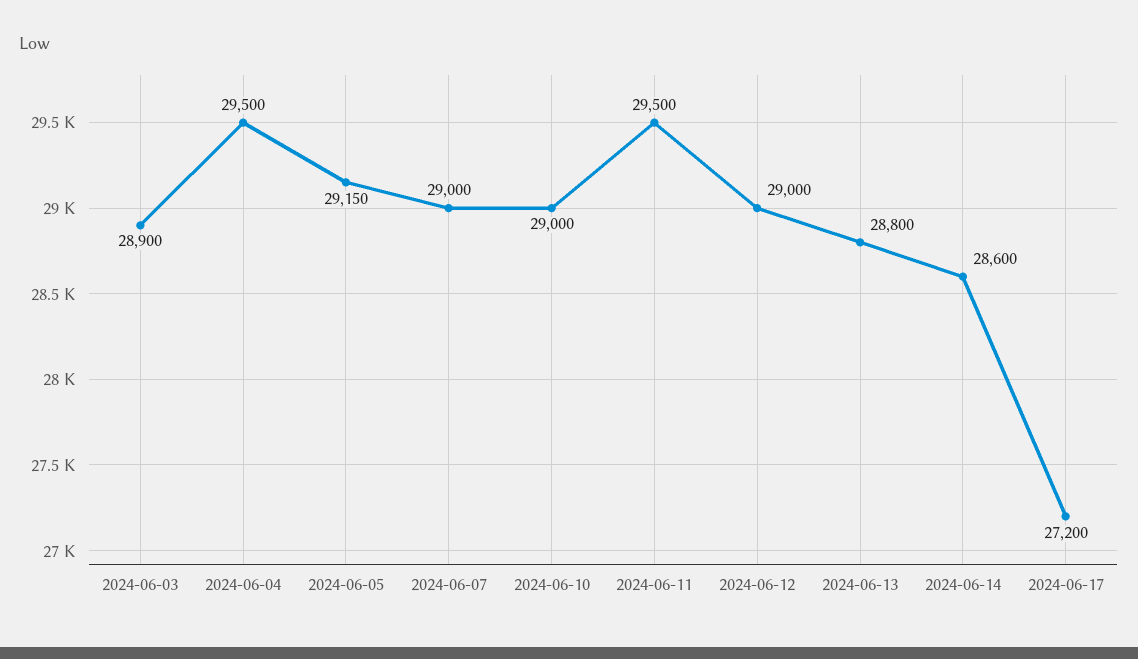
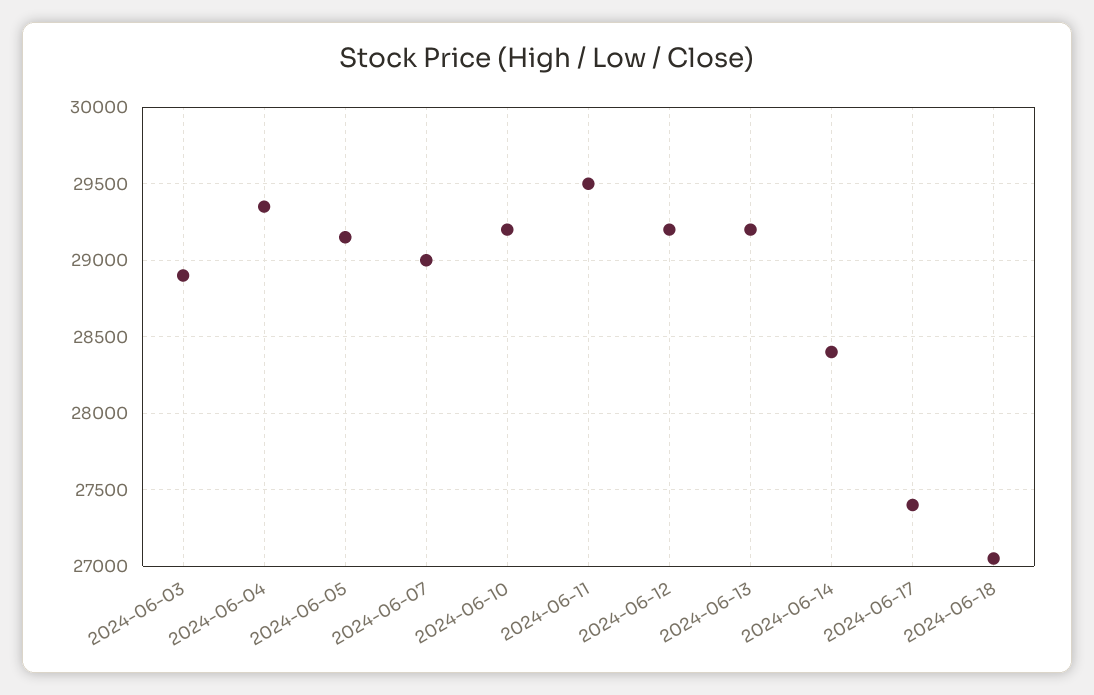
2024-06-04: 29500 -> 29350
2024-06-10: 29000 -> 29200
2024-06-12: 29000 -> 29200
2024-06-13: 28800 -> 29200
2024-06-14: 28600 -> 28400
2024-06-17: 27200 -> 27400
2024-06-18: none -> 27050

